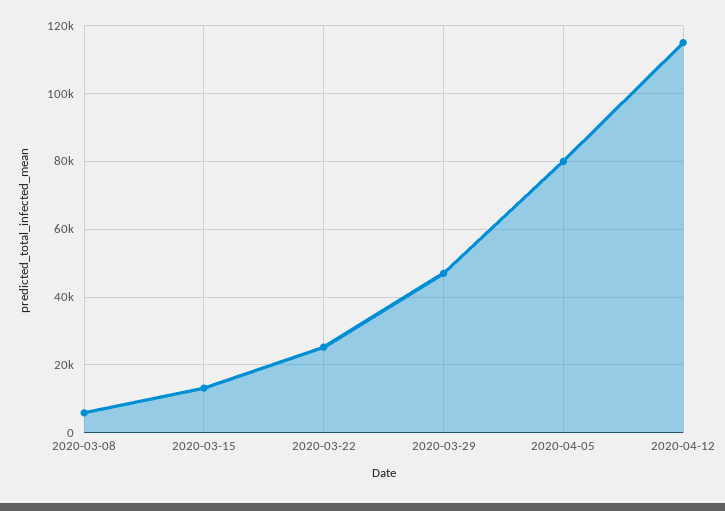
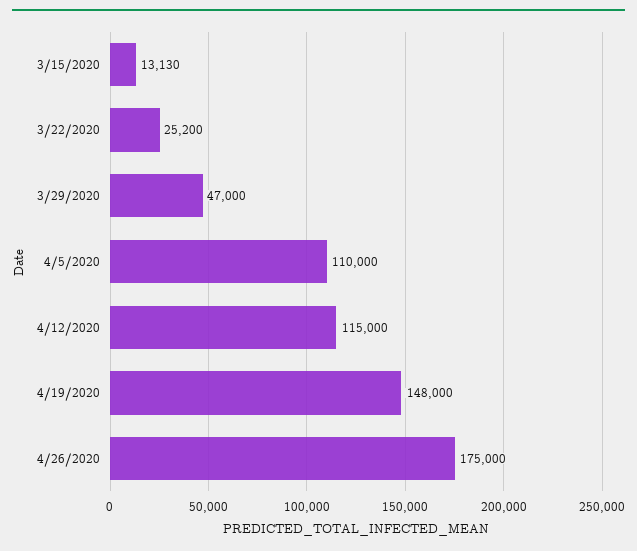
2020-03-08: 6000 -> none
2020-04-05: 80000 -> 110000
4/19/2020: none -> 148000
4/26/2020: none -> 175000

